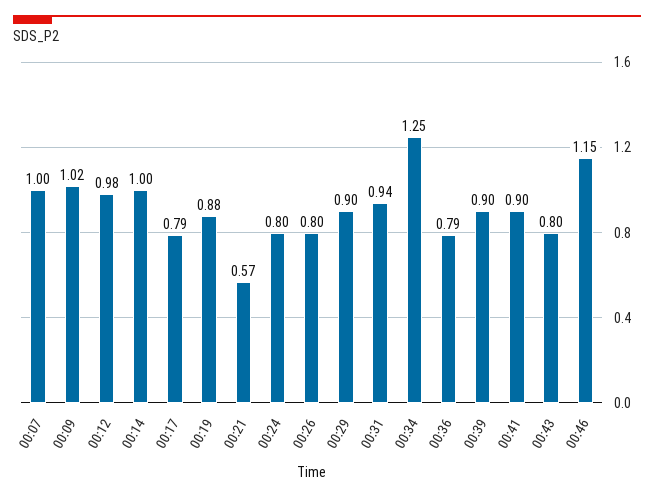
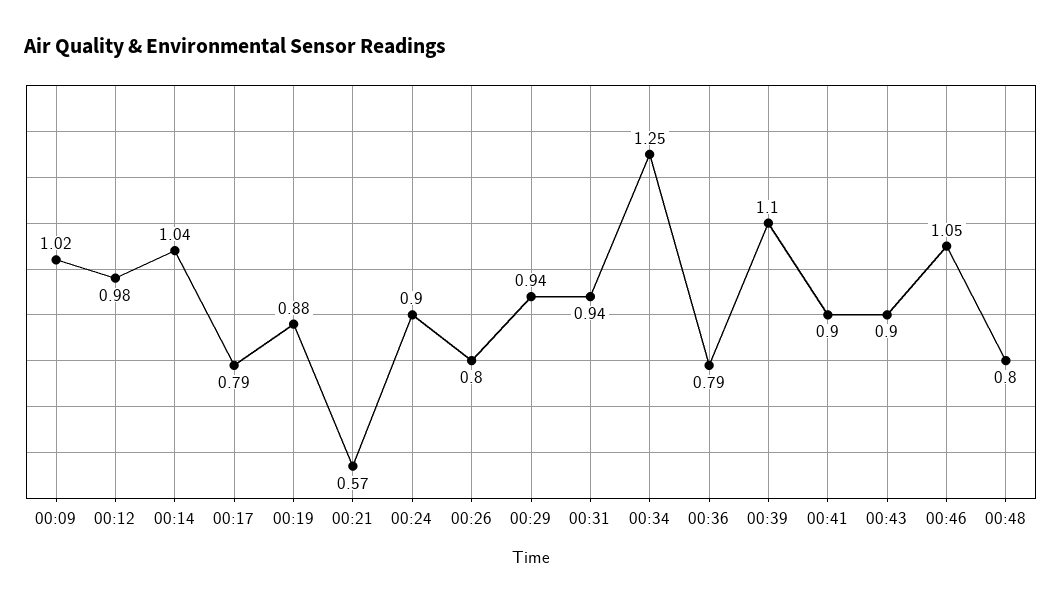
00:07: 1 -> none
00:14: 1 -> 1.04
00:24: 0.8 -> 0.9
00:29: 0.9 -> 0.94
00:39: 0.9 -> 1.1
00:43: 0.8 -> 0.9
00:46: 1.15 -> 1.05
00:48: none -> 0.8

